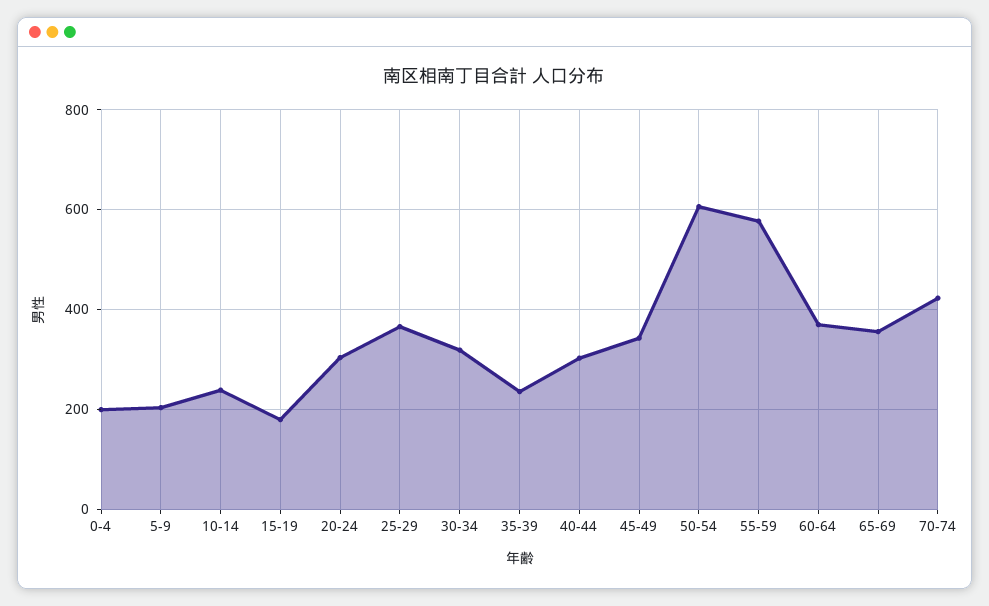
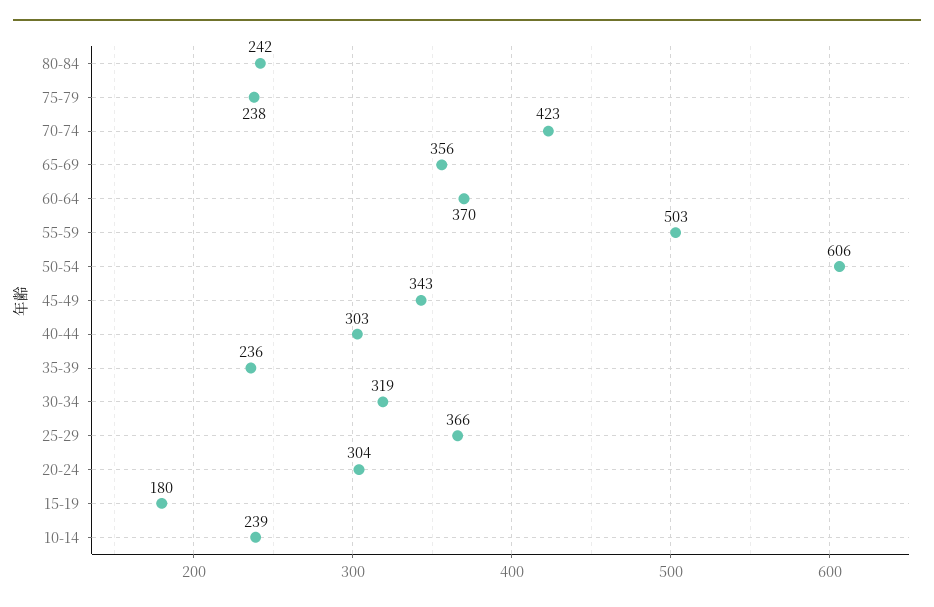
0-4: 200 -> none
5-9: 200 -> none
55-59: 580 -> 503
80-84: none -> 242
75-79: none -> 238

